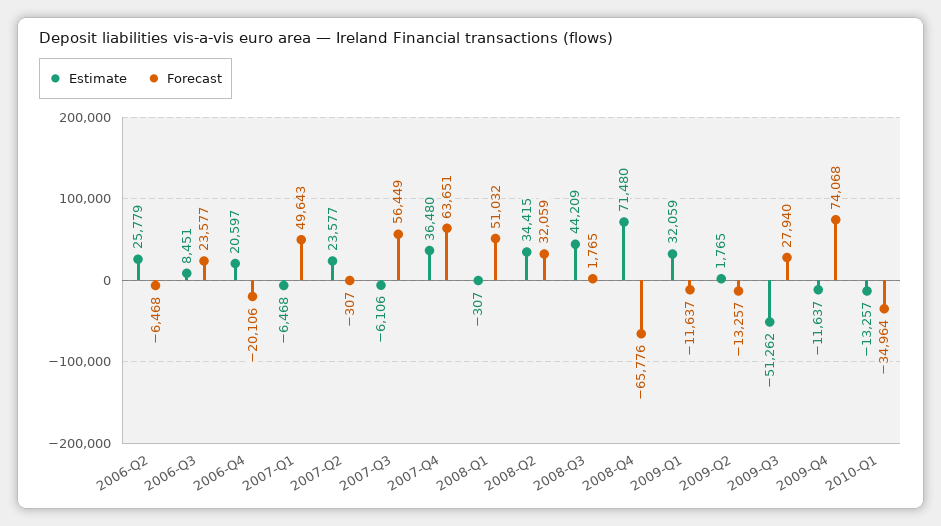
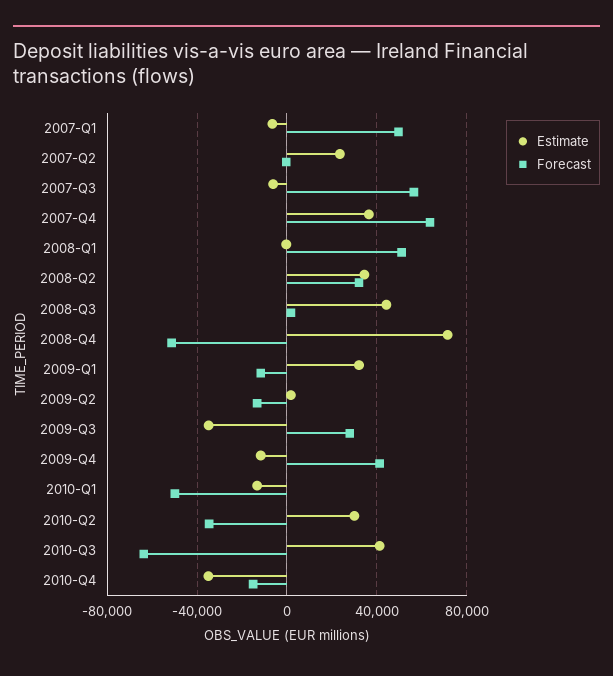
Estimate, 2006-Q2: 25779 -> none
Forecast, 2006-Q2: -6468 -> none
Estimate, 2006-Q3: 8451 -> none
Forecast, 2006-Q3: 23577 -> none
Estimate, 2006-Q4: 20597 -> none
Forecast, 2006-Q4: -20106 -> none
Forecast, 2008-Q4: -65776 -> -50000
Estimate, 2009-Q3: -51262 -> -35000
Forecast, 2009-Q4: 74068 -> 40000
Forecast, 2010-Q1: -34964 -> -50000
Estimate, 2010-Q2: none -> 30000
Forecast, 2010-Q2: none -> -35000
Estimate, 2010-Q3: none -> 40000
Forecast, 2010-Q3: none -> -65000
Estimate, 2010-Q4: none -> -35000
Forecast, 2010-Q4: none -> -15000

